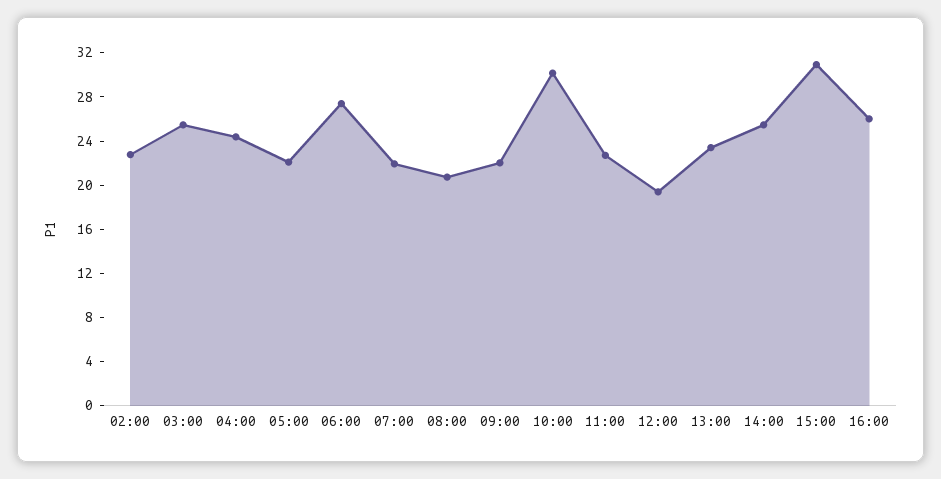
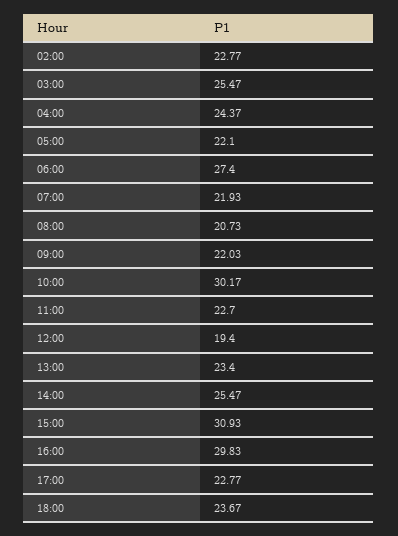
16:00: 26 -> 29.83
17:00: none -> 22.77
18:00: none -> 23.67

